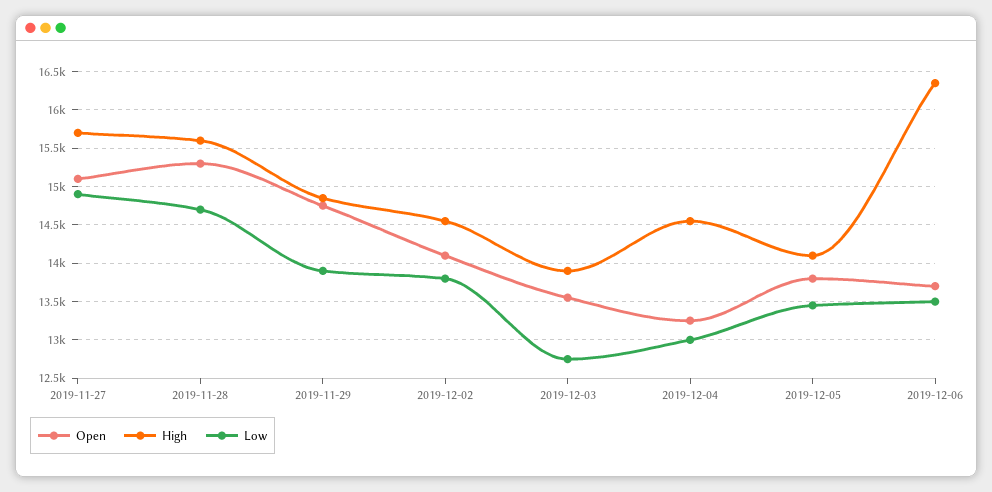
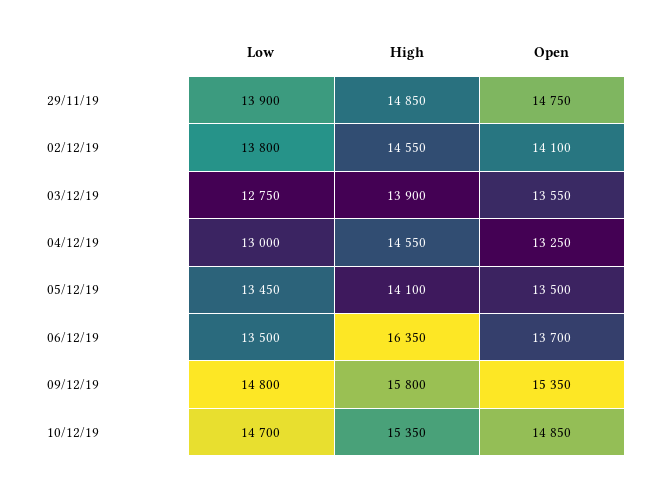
Open, 2019-11-27: 15100 -> none
High, 2019-11-27: 15700 -> none
Low, 2019-11-27: 14900 -> none
Open, 2019-11-28: 15300 -> none
High, 2019-11-28: 15600 -> none
Low, 2019-11-28: 14700 -> none
Open, 2019-12-05: 13800 -> 13500
Low, 09/12/19: none -> 14800
High, 09/12/19: none -> 15800
Open, 09/12/19: none -> 15350
Low, 10/12/19: none -> 14700
High, 10/12/19: none -> 15350
Open, 10/12/19: none -> 14850

